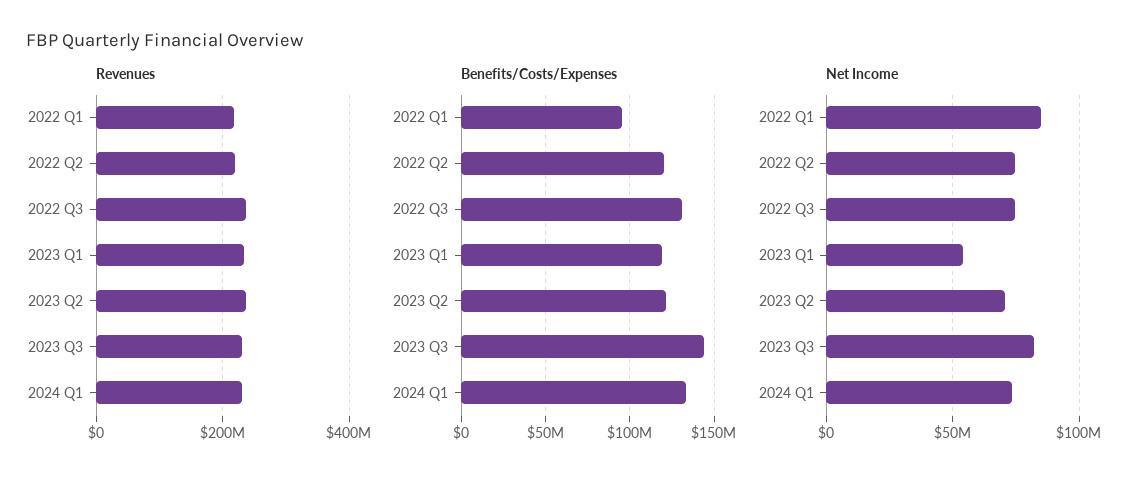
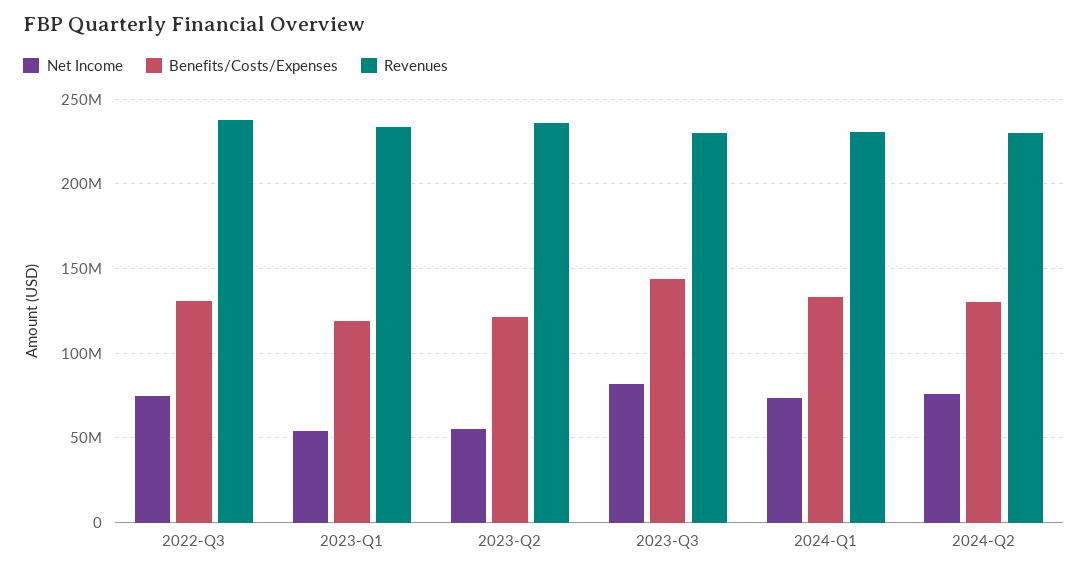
Revenues, 2022 Q1: 220000000 -> none
Revenues, 2022 Q2: 220000000 -> none
Benefits/Costs/Expenses, 2022 Q1: 95000000 -> none
Benefits/Costs/Expenses, 2022 Q2: 120000000 -> none
Net Income, 2022 Q1: 85000000 -> none
Net Income, 2022 Q2: 75000000 -> none
Net Income, 2023 Q2: 70000000 -> 55000000
Net Income, 2024-Q2: none -> 75000000
Benefits/Costs/Expenses, 2024-Q2: none -> 130000000
Revenues, 2024-Q2: none -> 230000000

